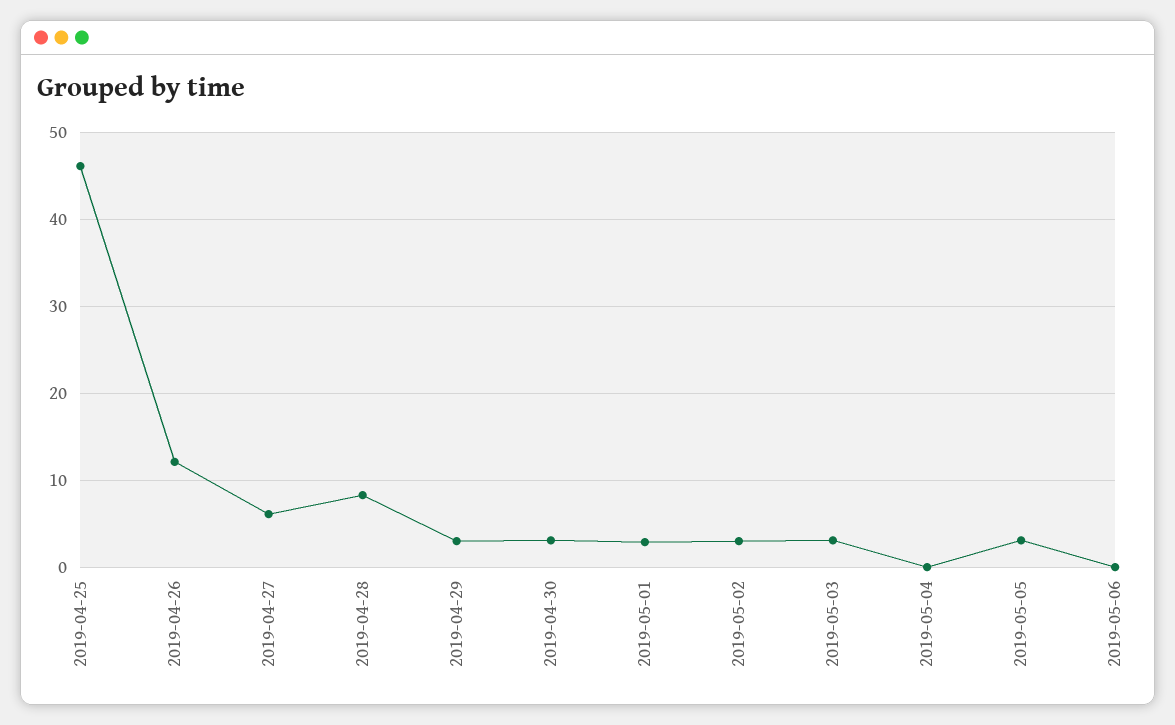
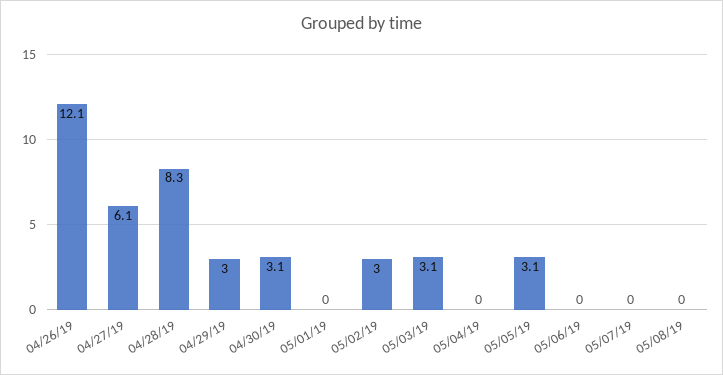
2019-04-25: 46 -> none
2019-05-01: 3 -> 0
05/07/19: none -> 0
05/08/19: none -> 0

